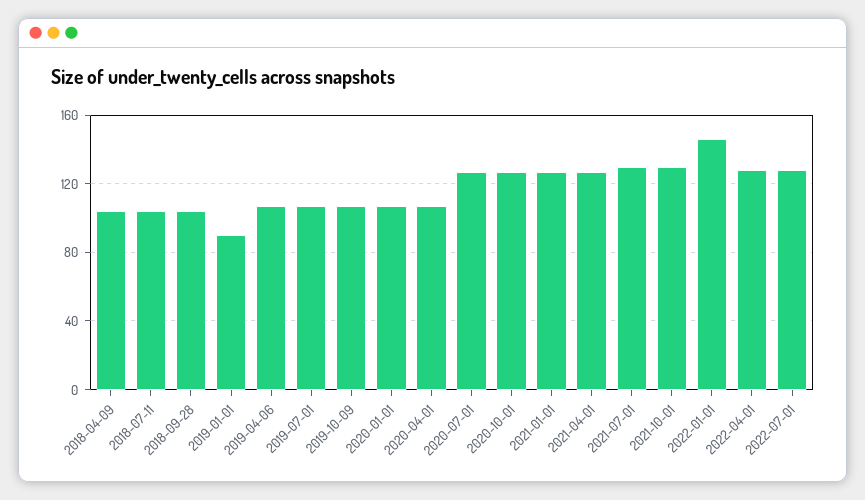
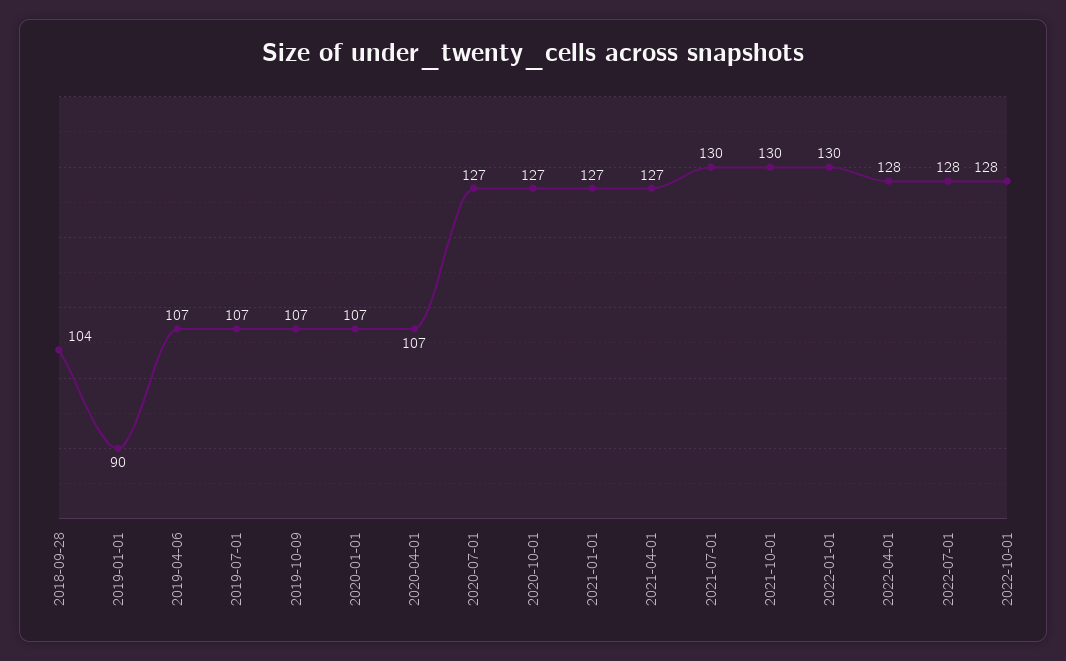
2018-04-09: 105 -> none
2018-07-11: 105 -> none
2022-01-01: 145 -> 130
2022-10-01: none -> 128

